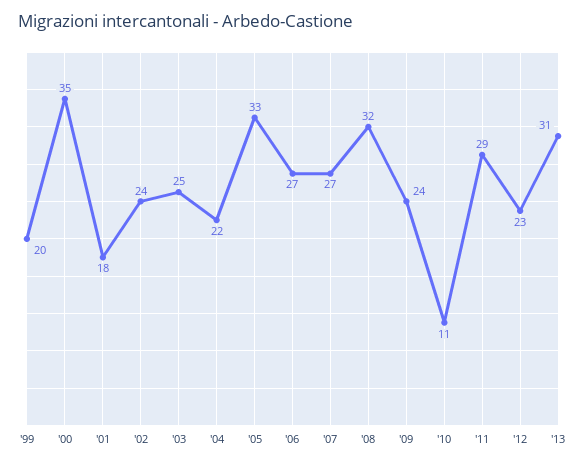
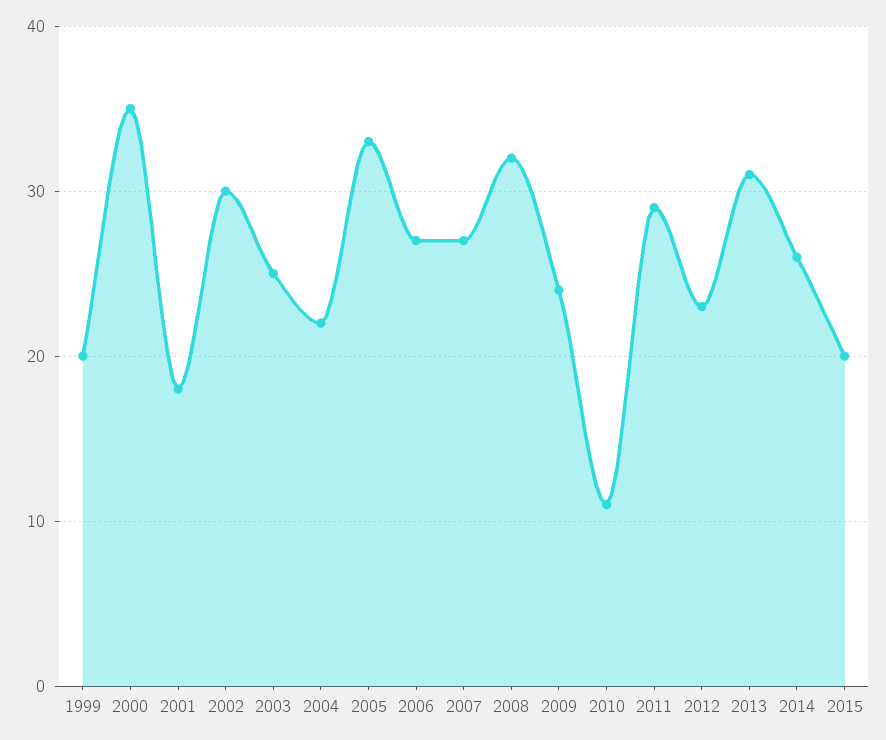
'02: 24 -> 30
2014: none -> 26
2015: none -> 20

